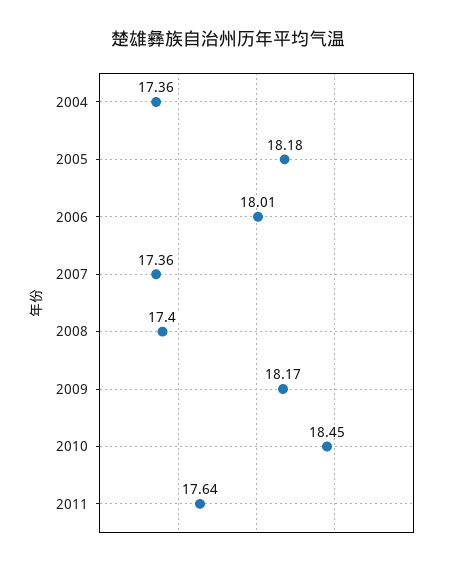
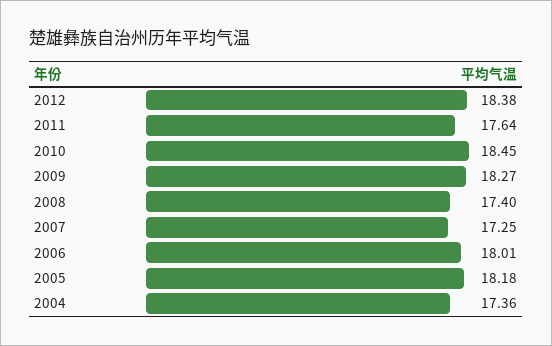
2007: 17.36 -> 17.25
2009: 18.17 -> 18.27
2012: none -> 18.38

